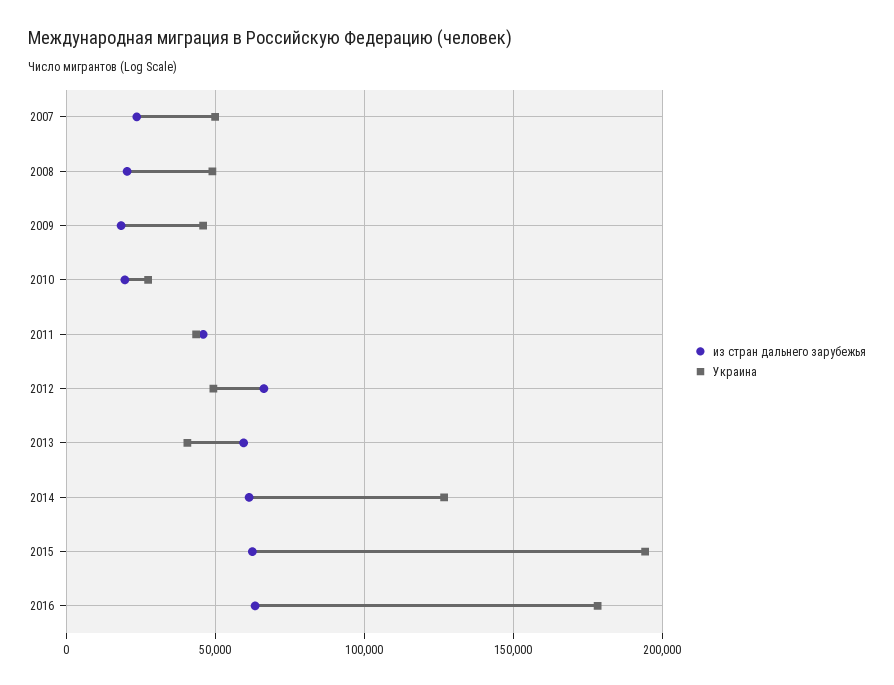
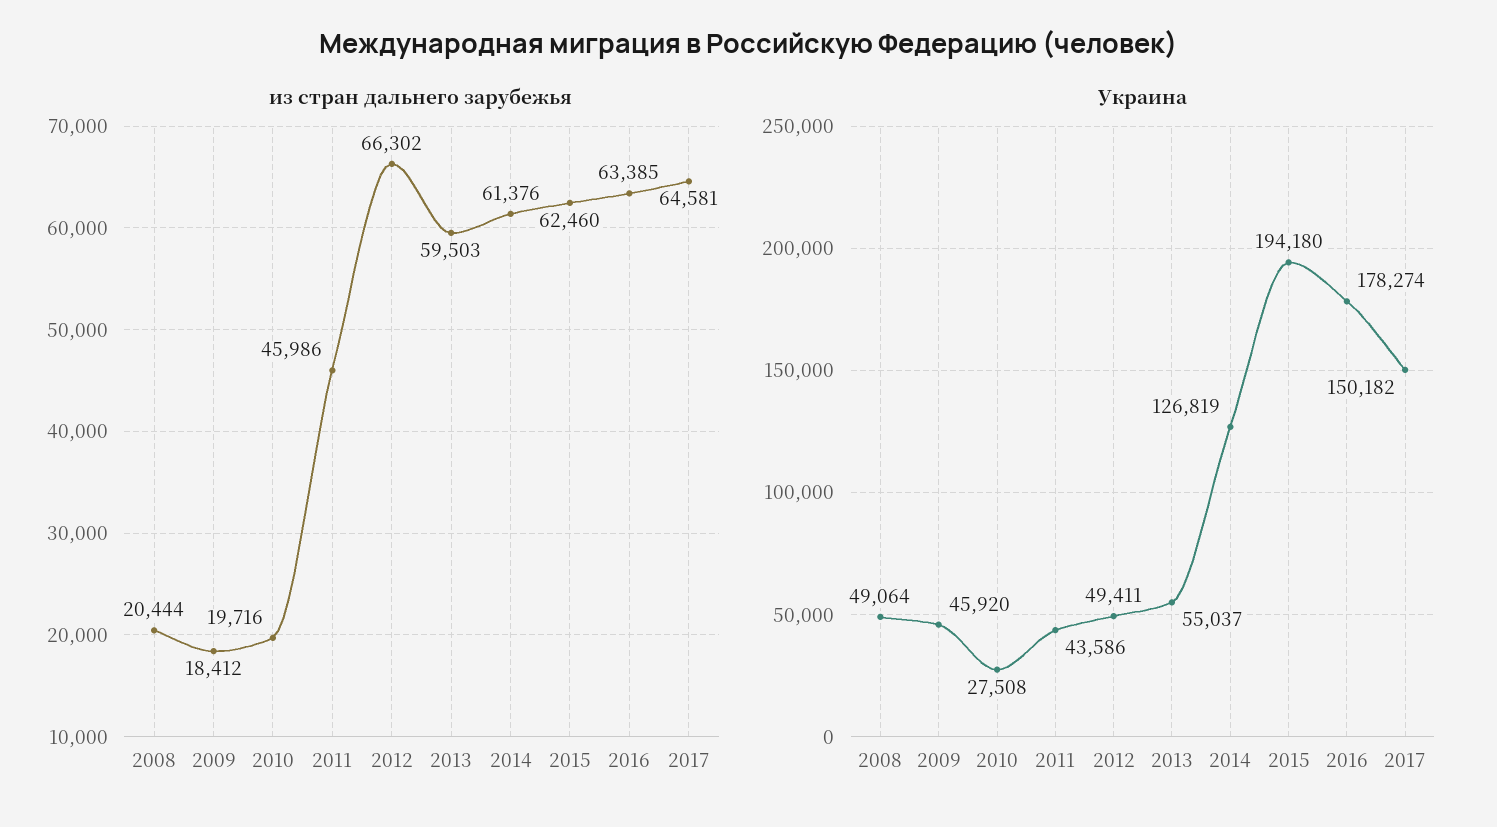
из стран дальнего зарубежья, 2007: 25000 -> none
Украина, 2007: 50000 -> none
Украина, 2013: 40000 -> 55037
из стран дальнего зарубежья, 2017: none -> 64581
Украина, 2017: none -> 150182

